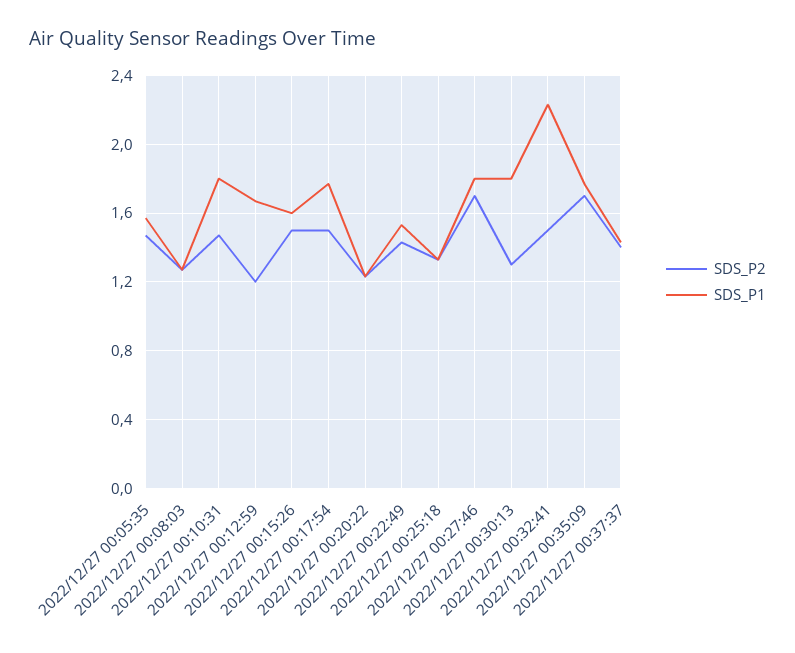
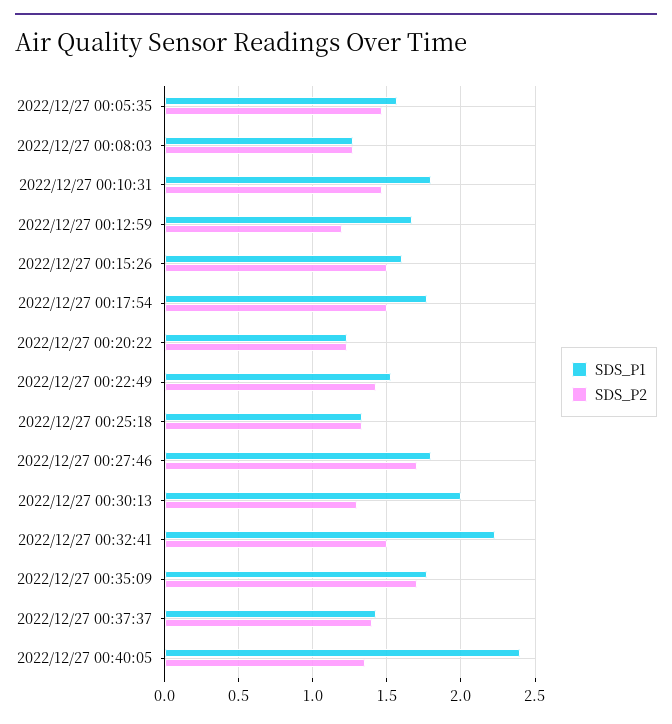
SDS_P1, 2022/12/27 00:30:13: 1.8 -> 2
SDS_P1, 2022/12/27 00:40:05: none -> 2.4
SDS_P2, 2022/12/27 00:40:05: none -> 1.35

